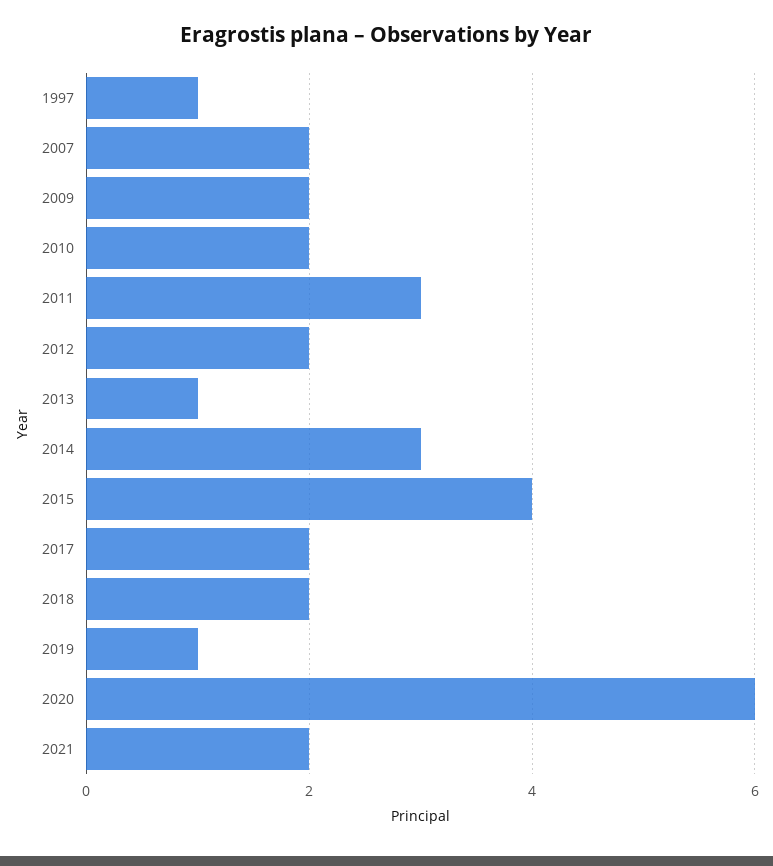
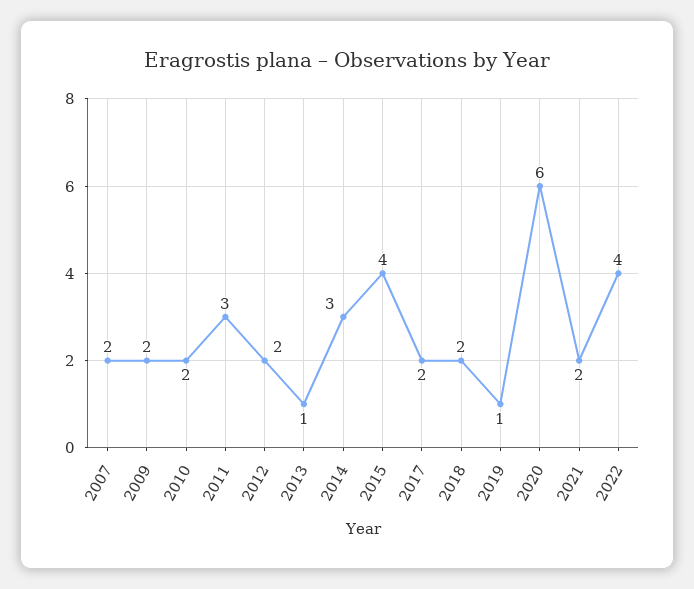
1997: 1 -> none
2022: none -> 4

